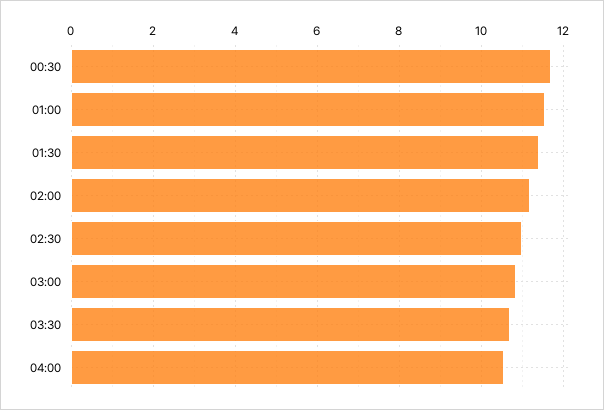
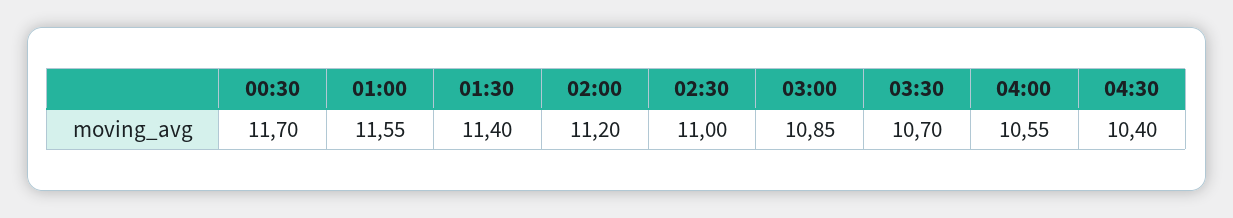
04:30: none -> 10.4

